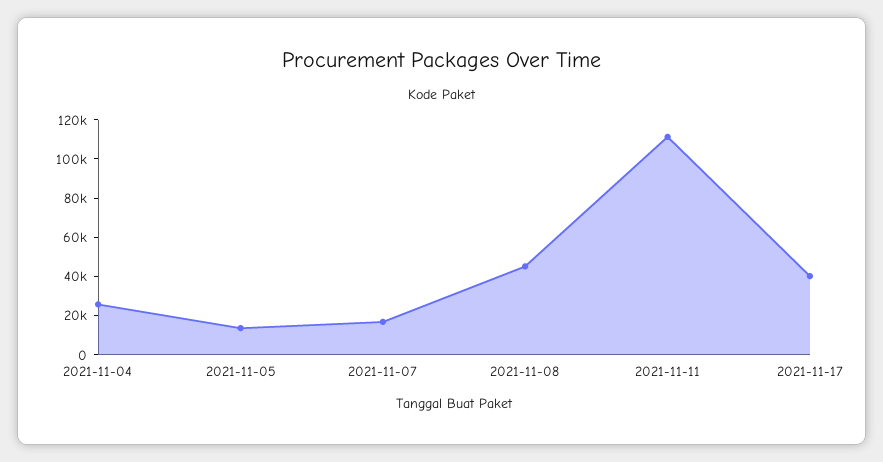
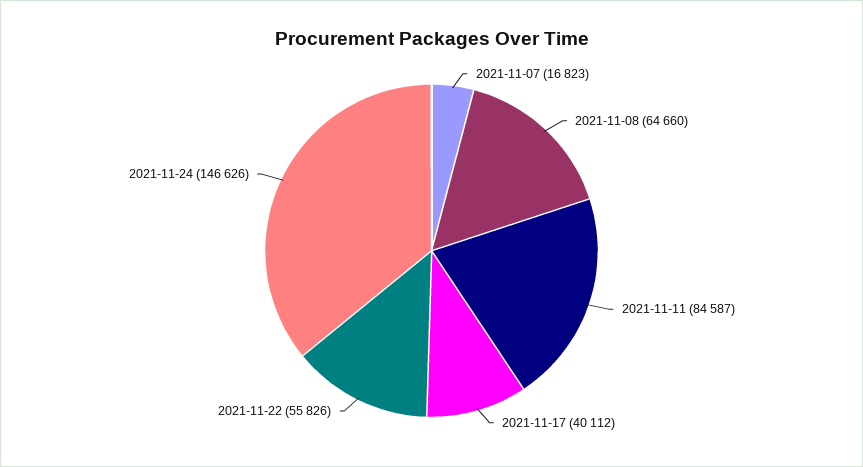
2021-11-04: 25000 -> none
2021-11-05: 15000 -> none
2021-11-08: 45000 -> 64660
2021-11-11: 110000 -> 84587
2021-11-22: none -> 55826
2021-11-24: none -> 146626

